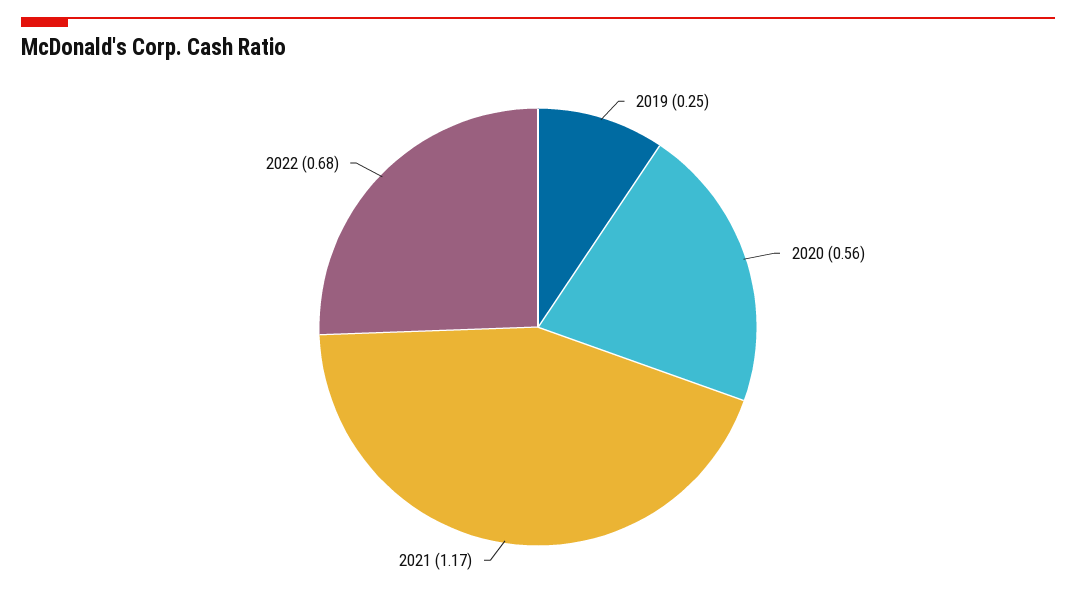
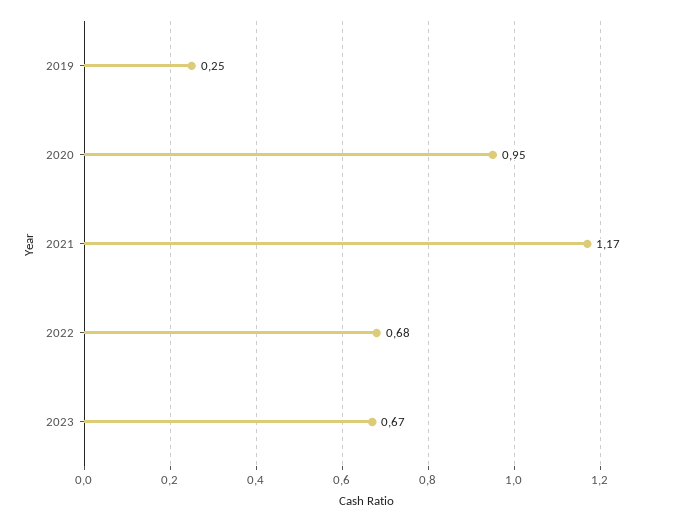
2020: 0.56 -> 0.95
2023: none -> 0.67

